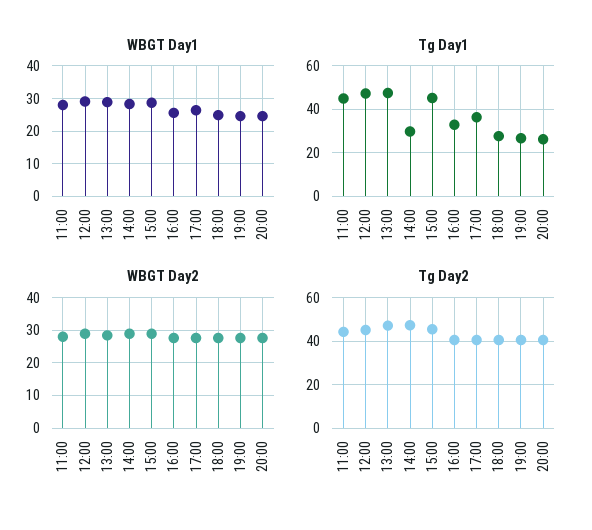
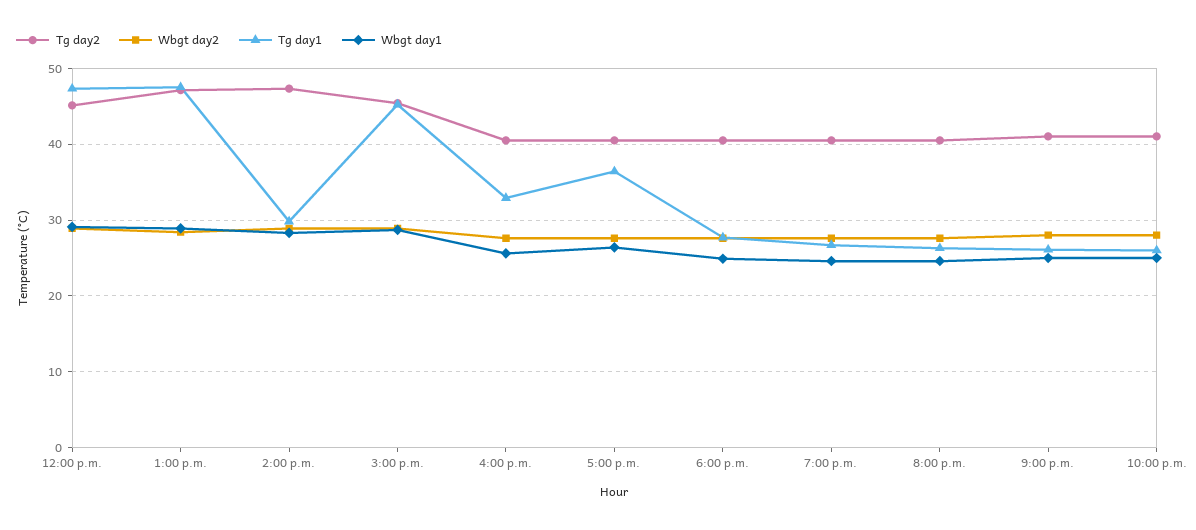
WBGT Day1, 11:00: 28 -> none
Tg Day1, 11:00: 45 -> none
WBGT Day2, 11:00: 28 -> none
Tg Day2, 11:00: 45 -> none
Tg Day2, 9:00 p.m.: none -> 41
WBGT Day2, 9:00 p.m.: none -> 28
Tg Day1, 9:00 p.m.: none -> 26
WBGT Day1, 9:00 p.m.: none -> 25
Tg Day2, 10:00 p.m.: none -> 41
WBGT Day2, 10:00 p.m.: none -> 28
Tg Day1, 10:00 p.m.: none -> 26
WBGT Day1, 10:00 p.m.: none -> 25

